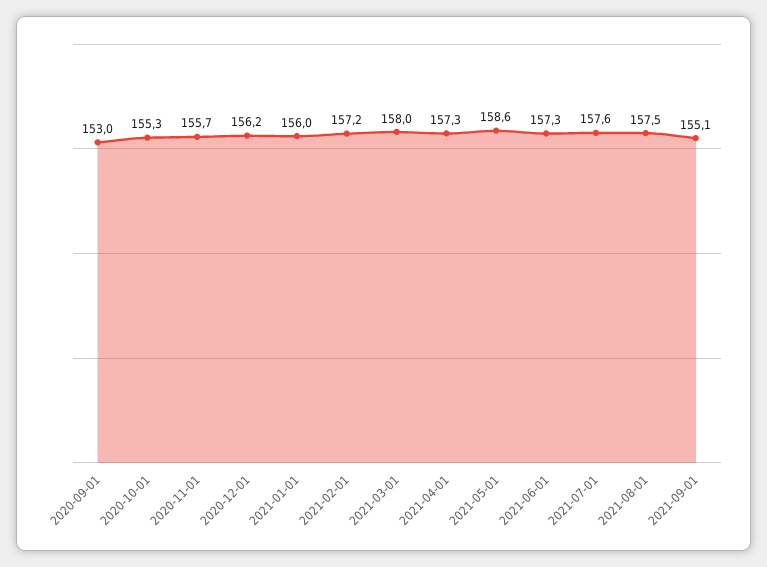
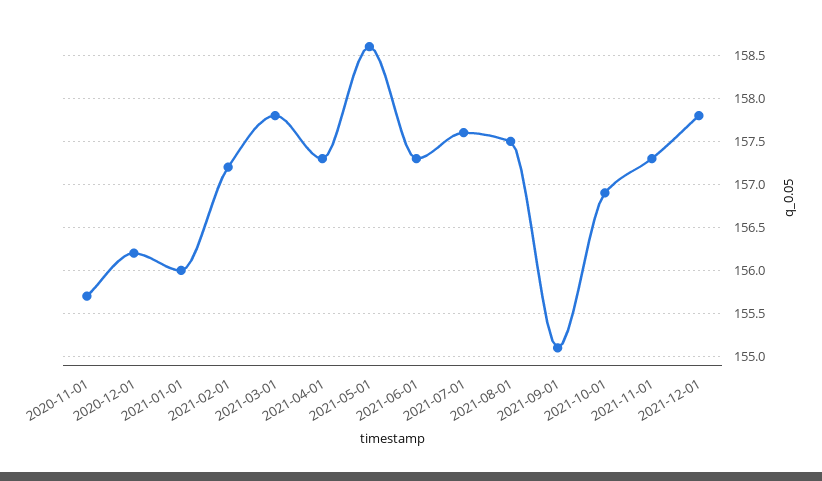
2020-09-01: 153 -> none
2020-10-01: 155.3 -> none
2021-03-01: 158 -> 157.8
2021-10-01: none -> 156.9
2021-11-01: none -> 157.3
2021-12-01: none -> 157.8

